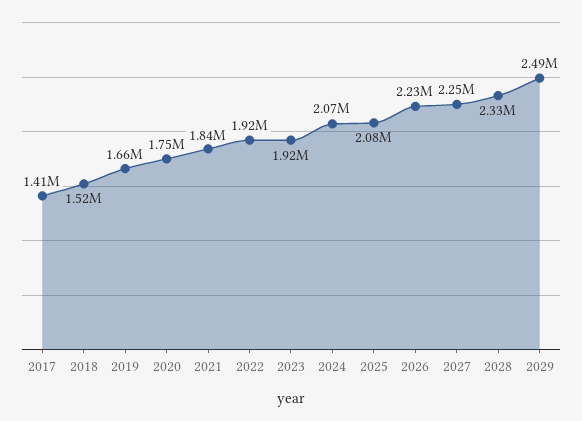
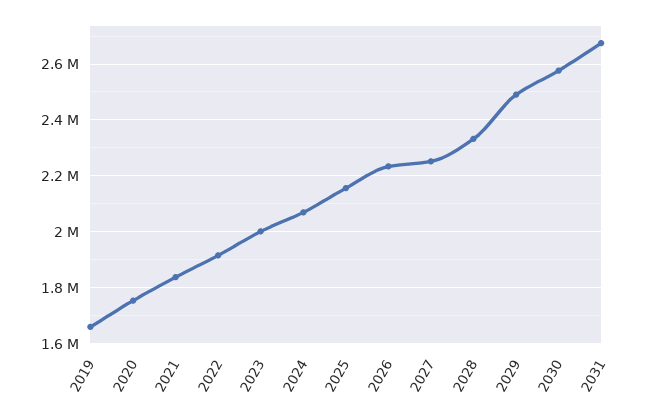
2017: 1410000 -> none
2018: 1520000 -> none
2023: 1920000 -> 2000000
2025: 2080000 -> 2150000
2030: none -> 2575000
2031: none -> 2675000

